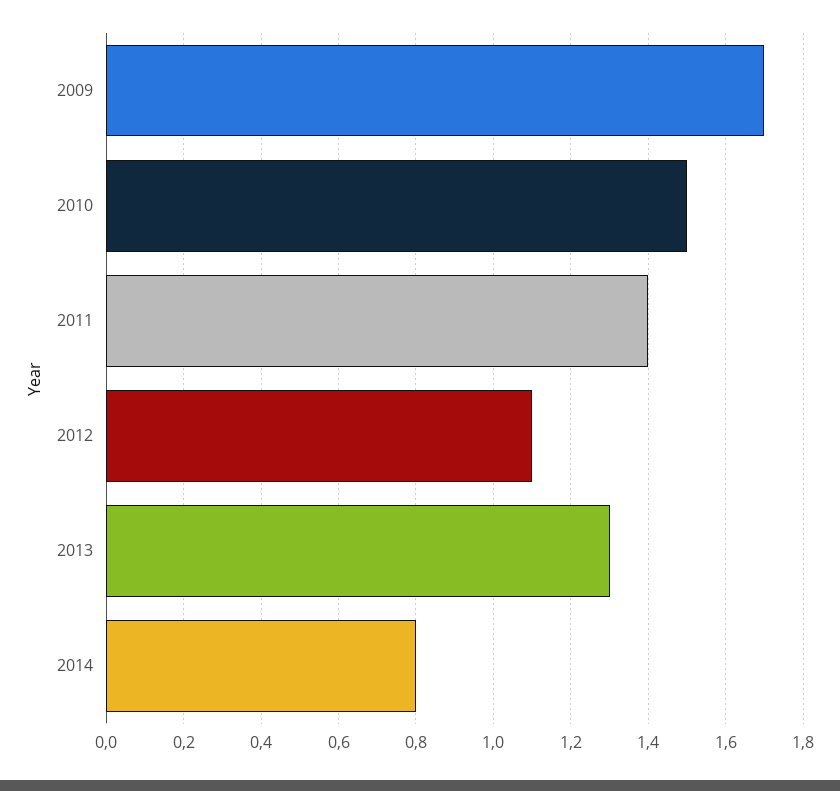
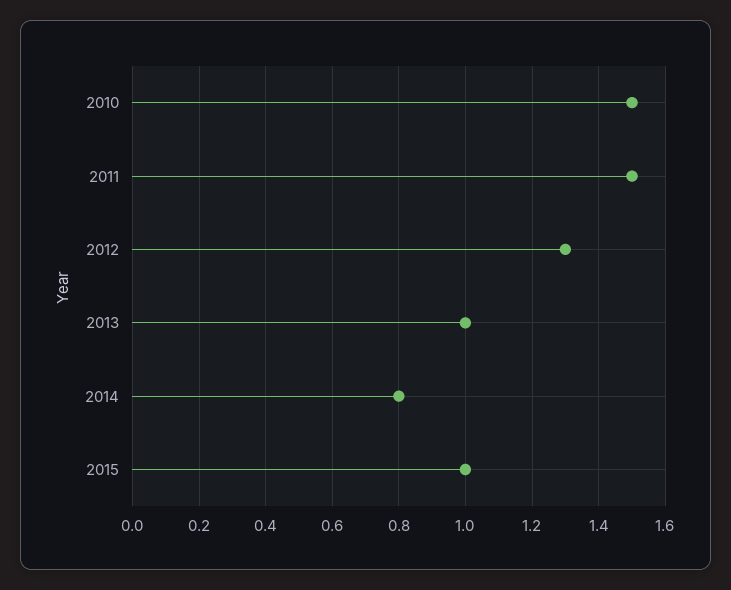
2009: 1.7 -> none
2011: 1.4 -> 1.5
2012: 1.1 -> 1.3
2013: 1.3 -> 1
2015: none -> 1

